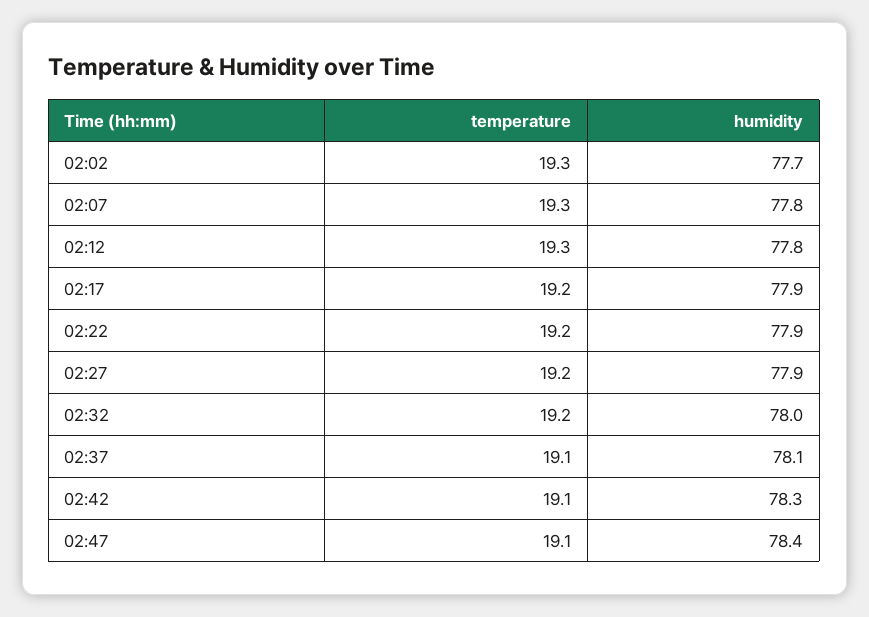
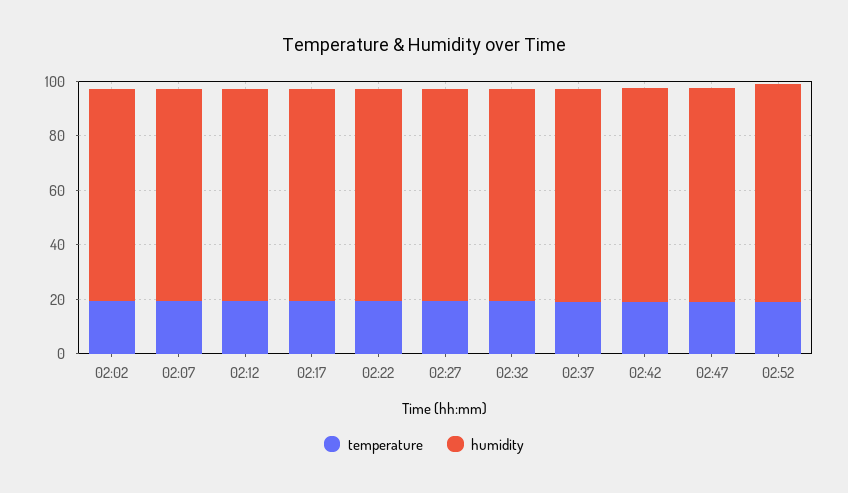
temperature, 02:52: none -> 20
humidity, 02:52: none -> 80

